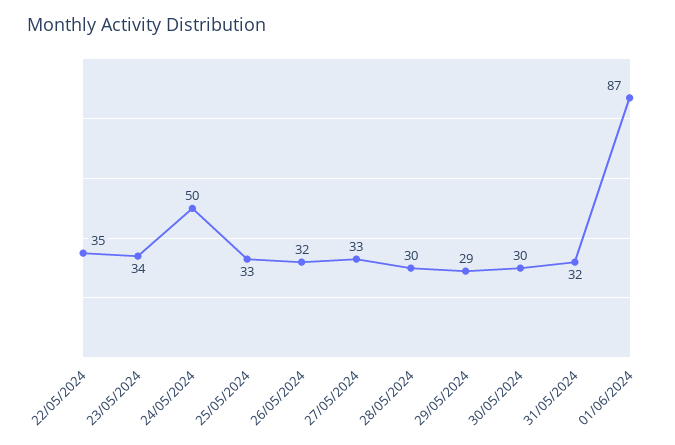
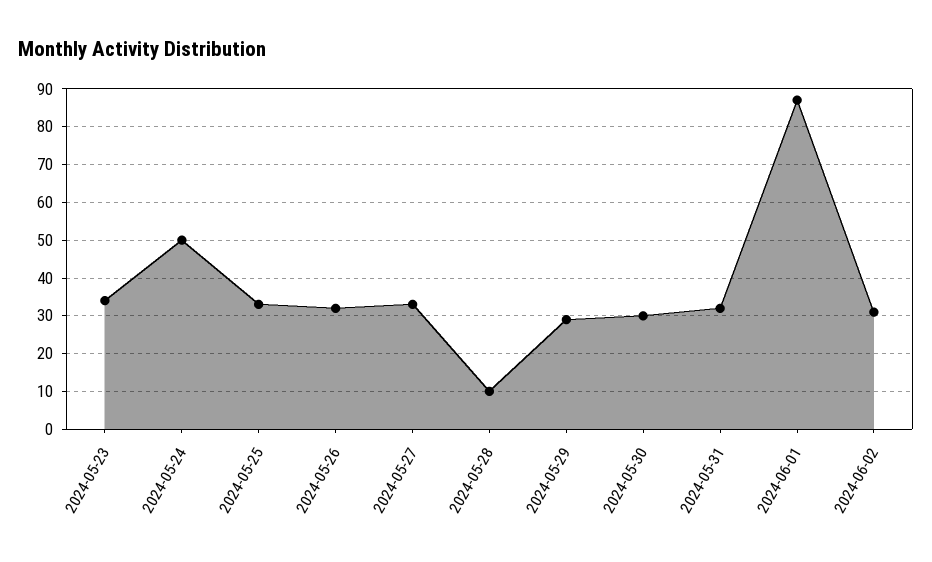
22/05/2024: 35 -> none
28/05/2024: 30 -> 10
2024-06-02: none -> 30

